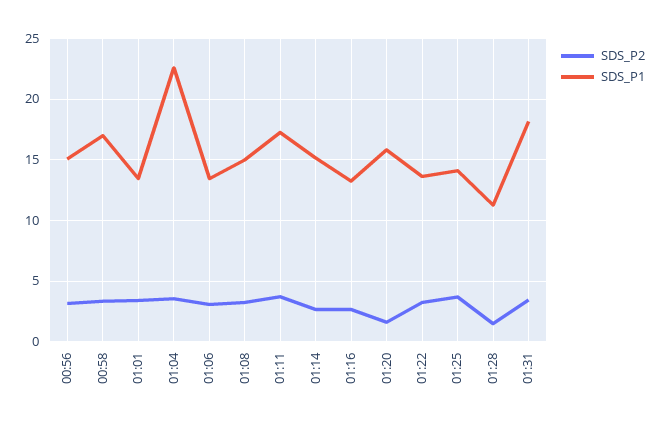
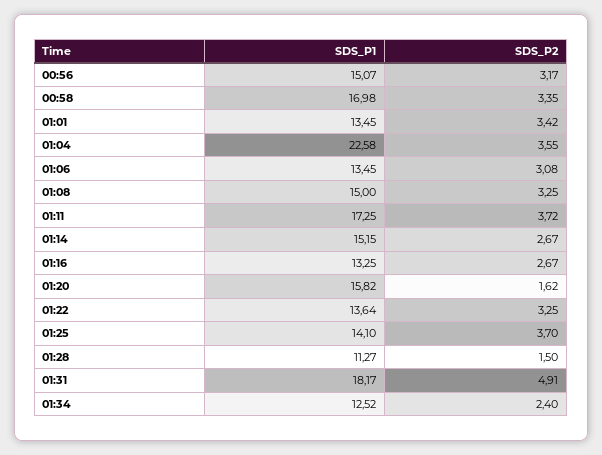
SDS_P2, 01:31: 3.5 -> 4.91
SDS_P1, 01:34: none -> 12.52
SDS_P2, 01:34: none -> 2.4

